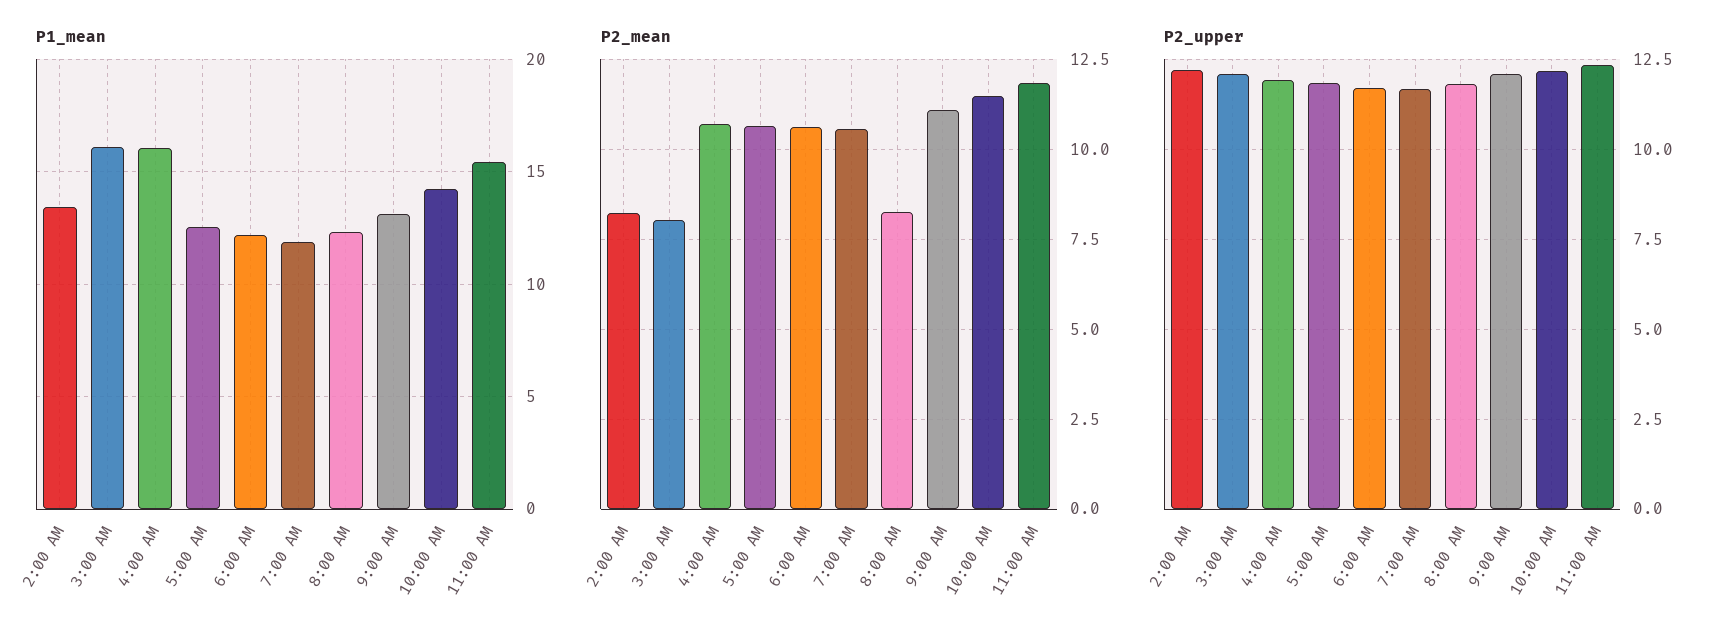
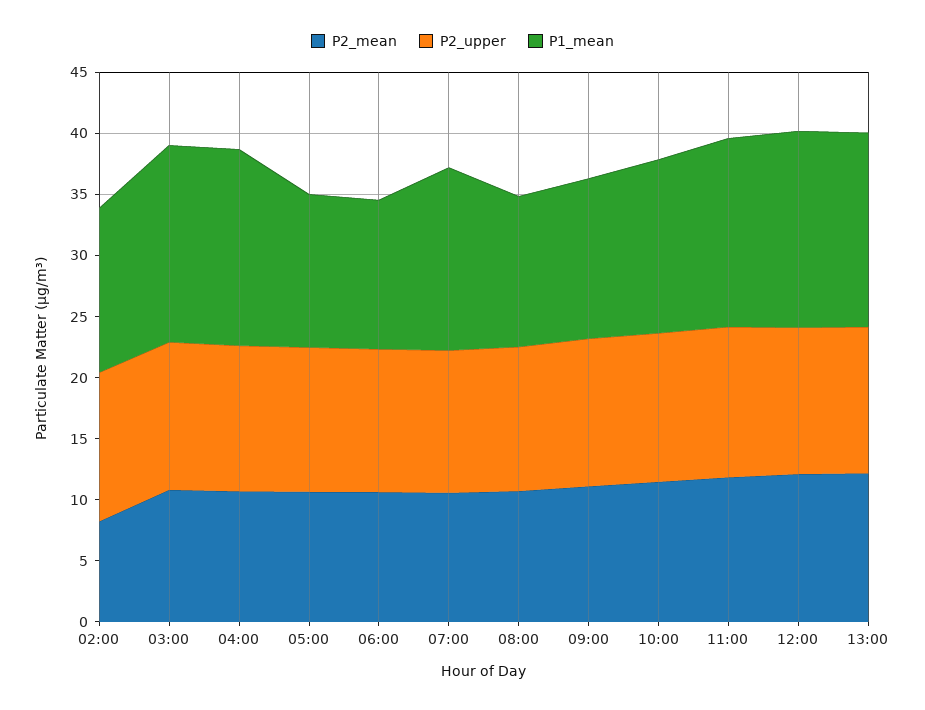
P1_mean, 7:00 AM: 12 -> 15
P2_mean, 3:00 AM: 8 -> 11
P2_mean, 8:00 AM: 8.25 -> 11
P2_mean, 12:00: none -> 12
P2_upper, 12:00: none -> 12
P1_mean, 12:00: none -> 16
P2_mean, 13:00: none -> 12
P2_upper, 13:00: none -> 12
P1_mean, 13:00: none -> 16

